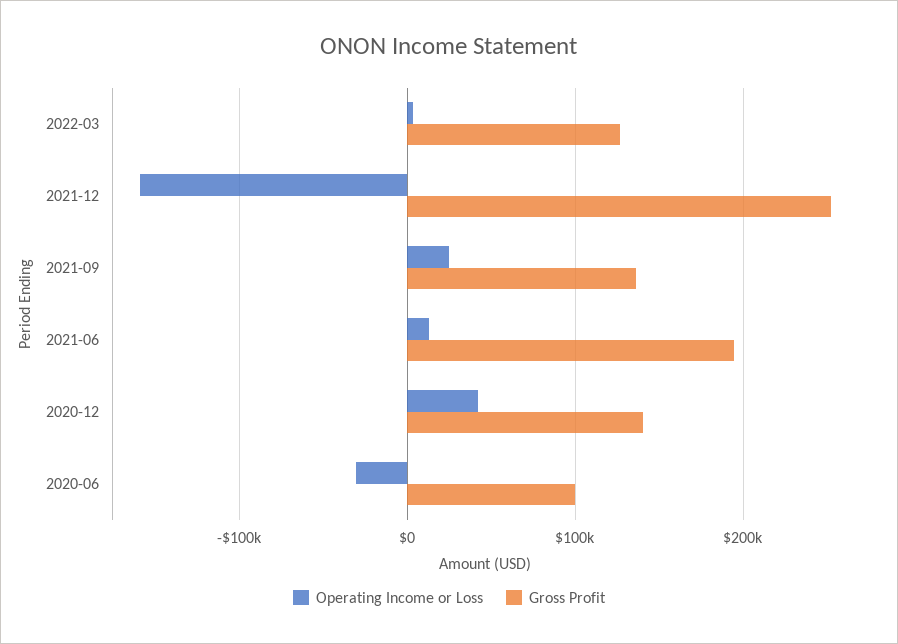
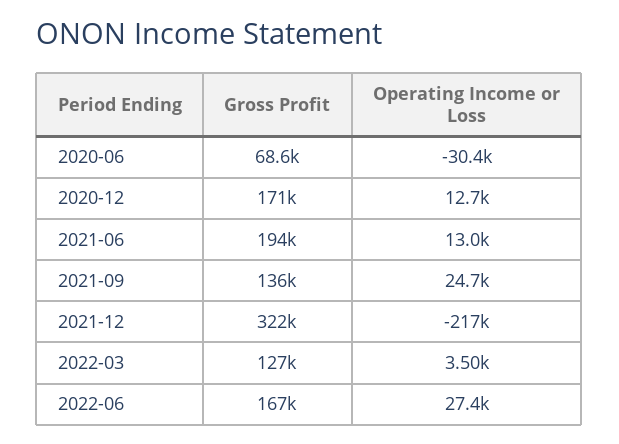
Operating Income or Loss, 2021-12: -160000 -> -217000
Gross Profit, 2021-12: 250000 -> 322000
Operating Income or Loss, 2020-12: 40000 -> 12700
Gross Profit, 2020-12: 140000 -> 171000
Gross Profit, 2020-06: 100000 -> 68600
Gross Profit, 2022-06: none -> 167000
Operating Income or Loss, 2022-06: none -> 27400

